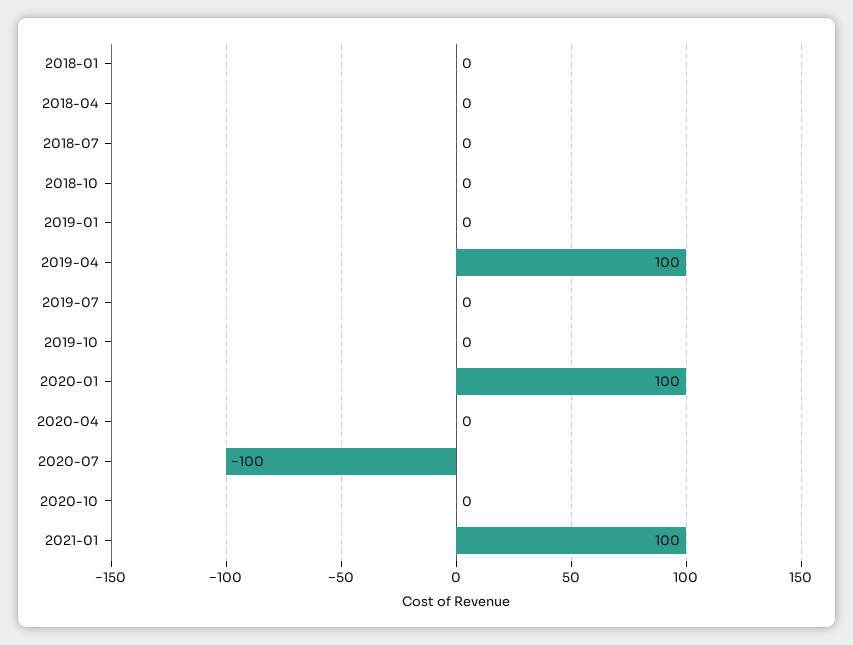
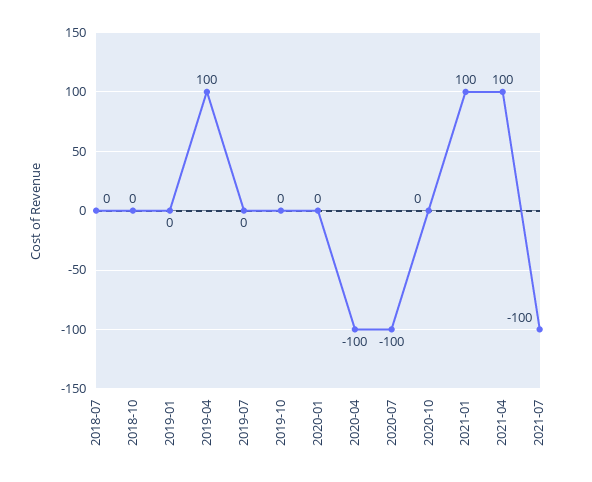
2018-01: 0 -> none
2018-04: 0 -> none
2020-01: 100 -> 0
2020-04: 0 -> -100
2021-04: none -> 100
2021-07: none -> -100

